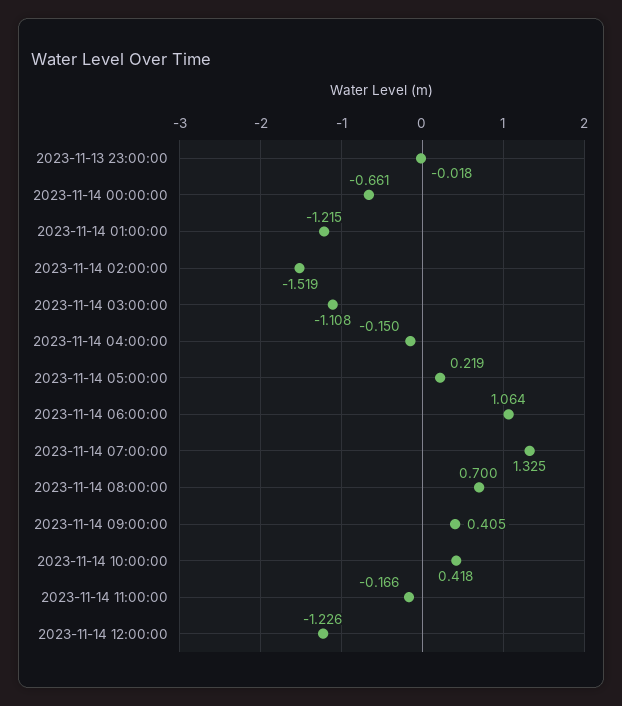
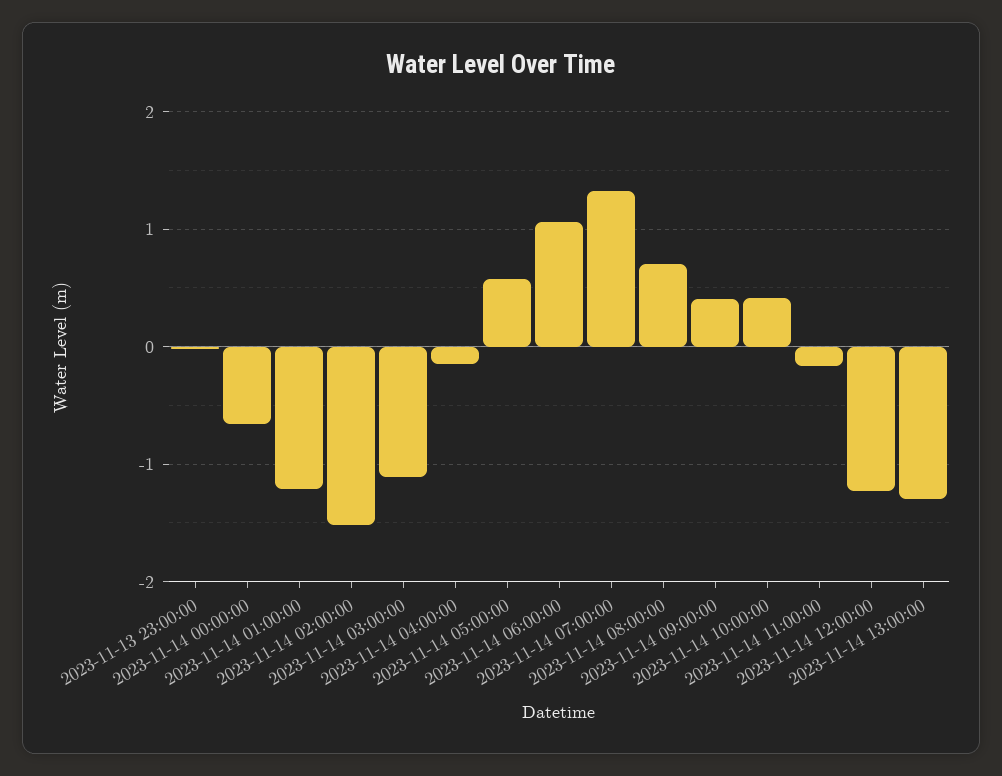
2023-11-14 05:00:00: 0.219 -> 0.6
2023-11-14 13:00:00: none -> -1.3

